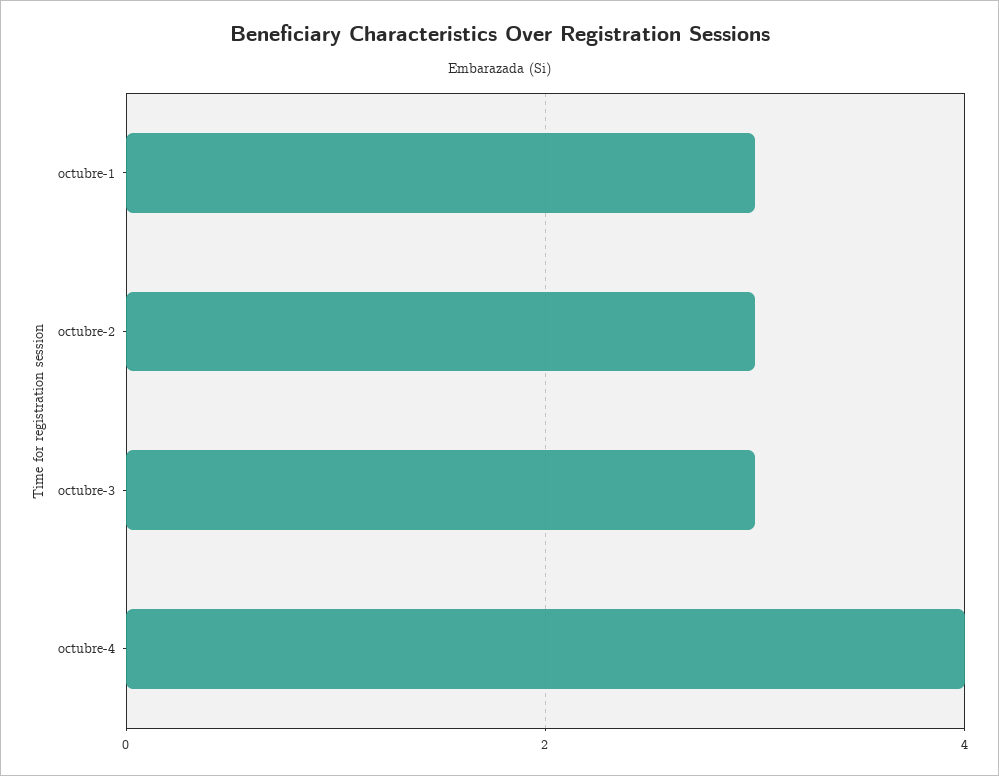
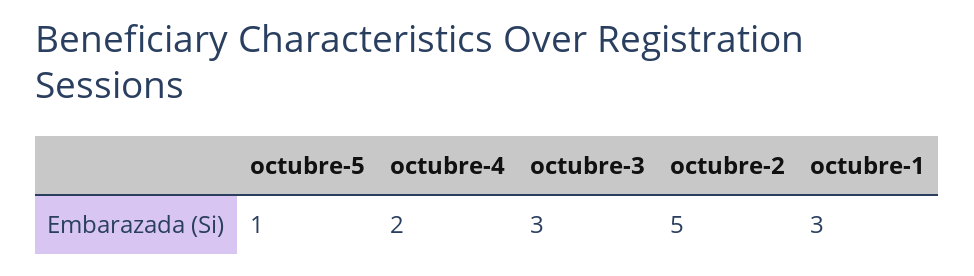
octubre-2: 3 -> 5
octubre-4: 4 -> 2
octubre-5: none -> 1

